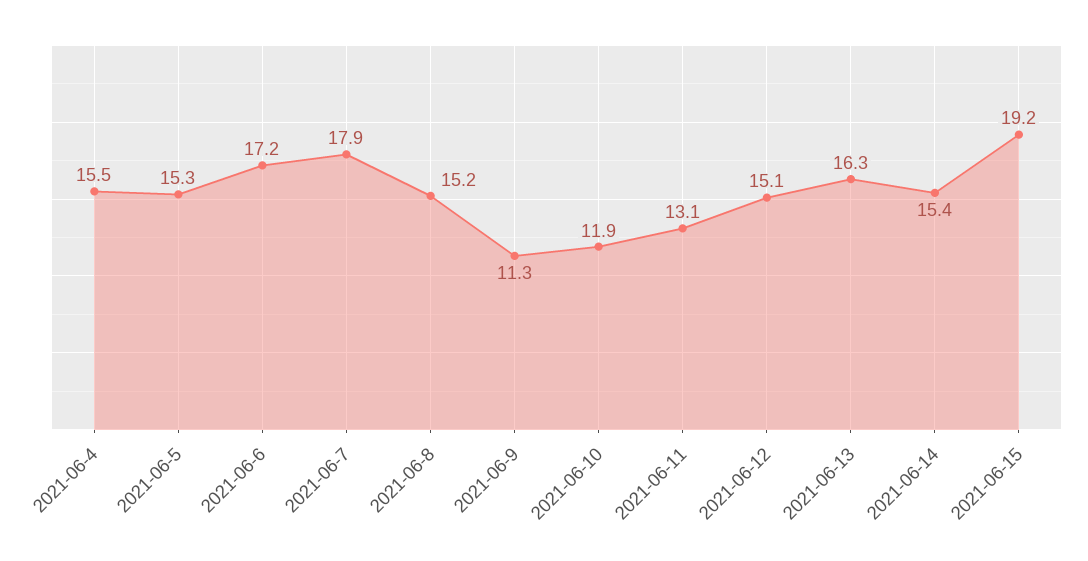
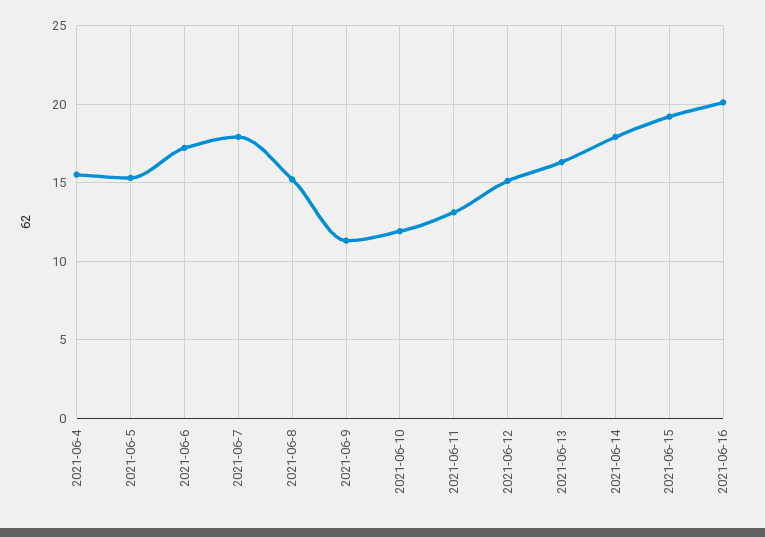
2021-06-14: 15.4 -> 18
2021-06-16: none -> 20

